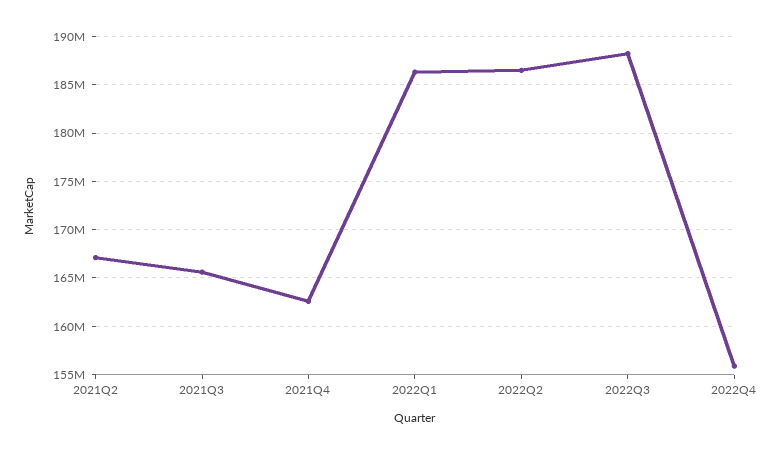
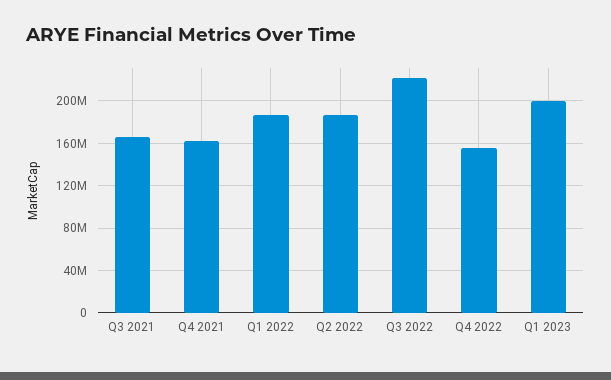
2021Q2: 167000000 -> none
2022Q3: 188000000 -> 220000000
Q1 2023: none -> 200000000

